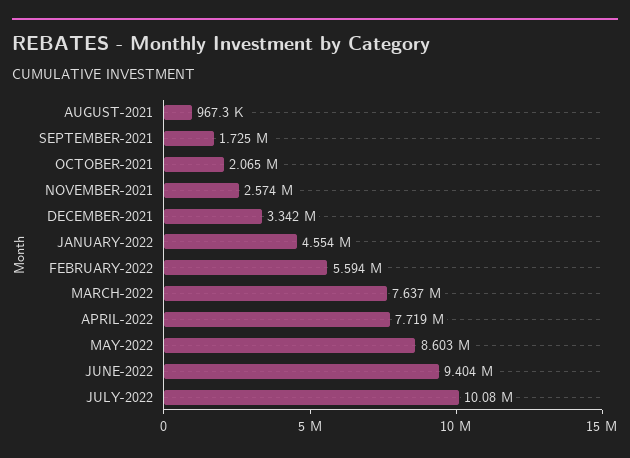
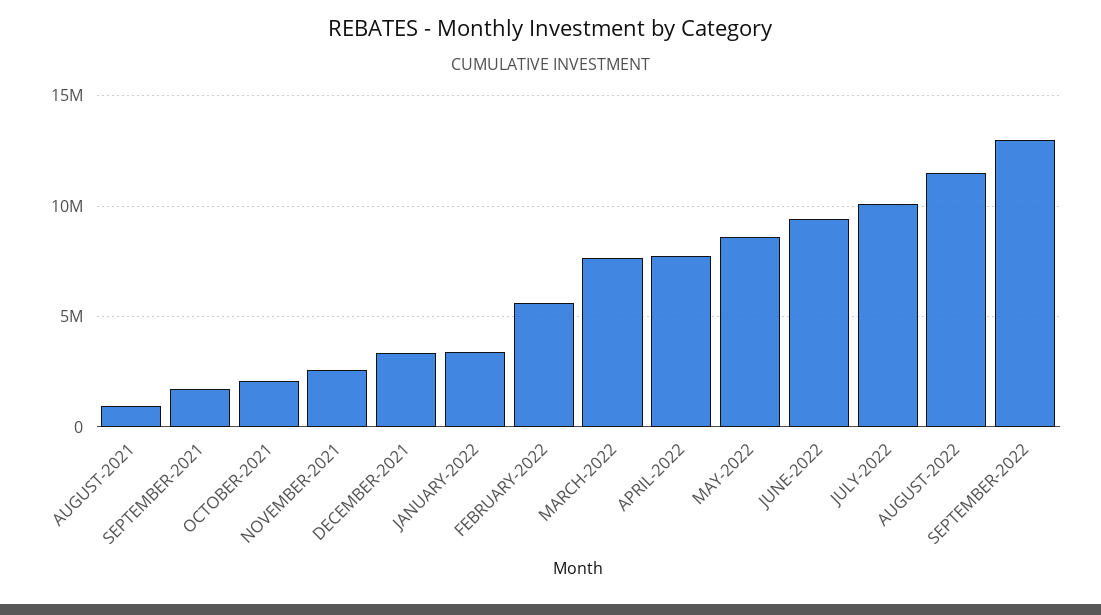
JANUARY-2022: 4554000 -> 3500000
AUGUST-2022: none -> 11500000
SEPTEMBER-2022: none -> 13000000

